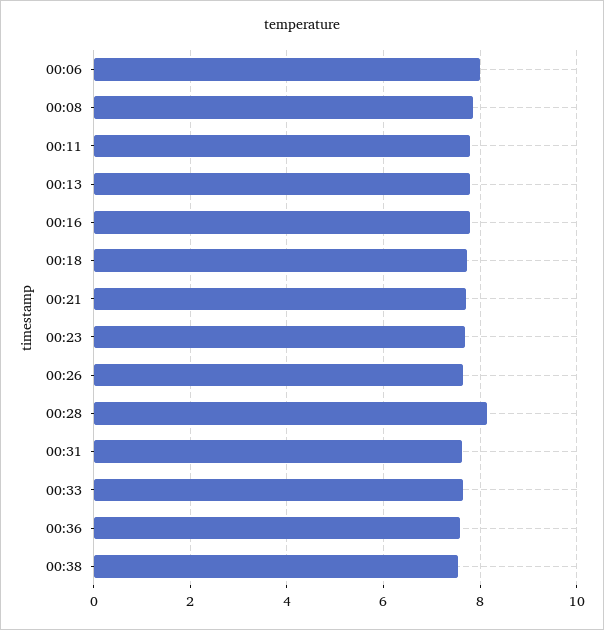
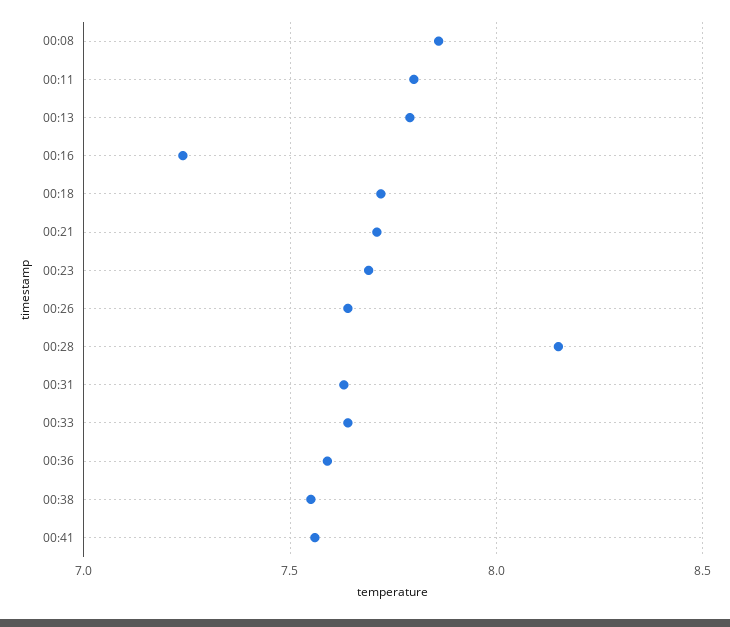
00:06: 8 -> none
00:16: 7.8 -> 7.25
00:41: none -> 7.55

